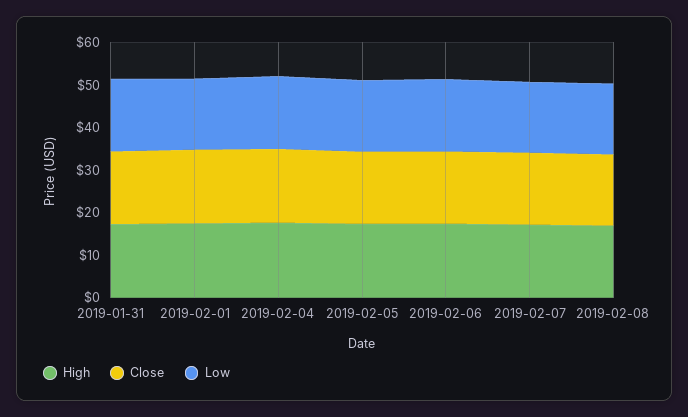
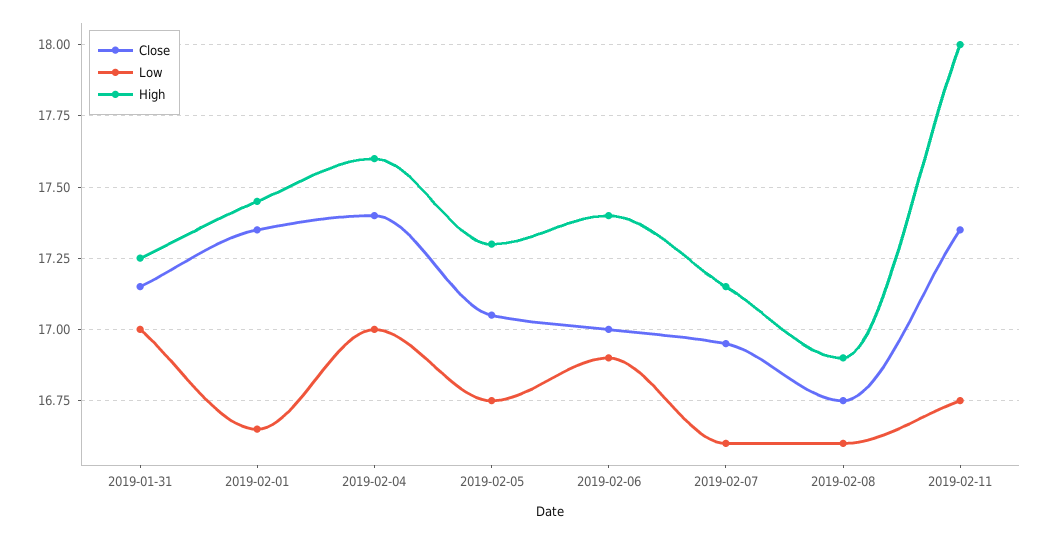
Close, 2019-02-11: none -> 17.35
Low, 2019-02-11: none -> 16.75
High, 2019-02-11: none -> 18

